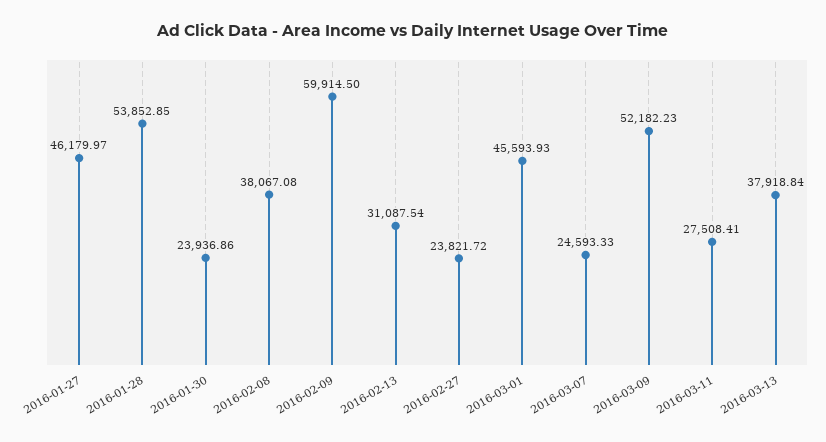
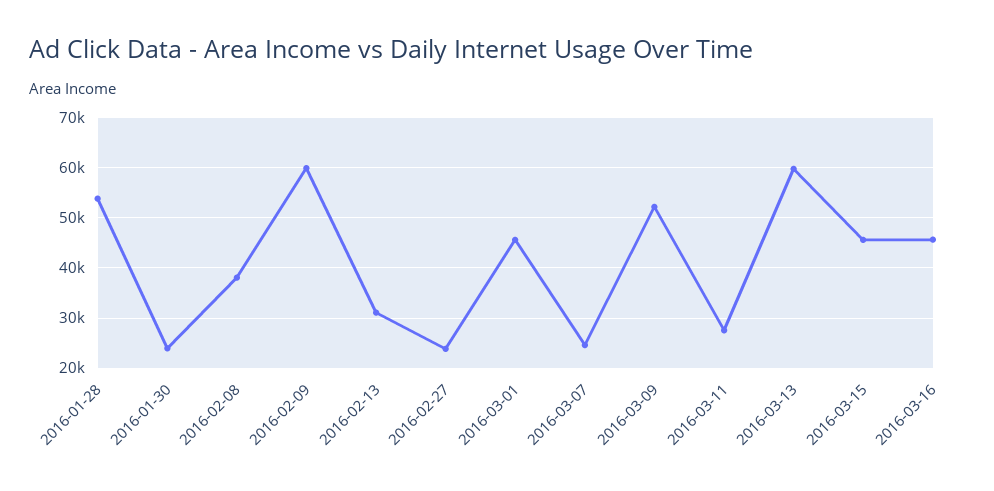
2016-01-27: 46179.97 -> none
2016-03-13: 37918.84 -> 60000
2016-03-15: none -> 46000
2016-03-16: none -> 46000

